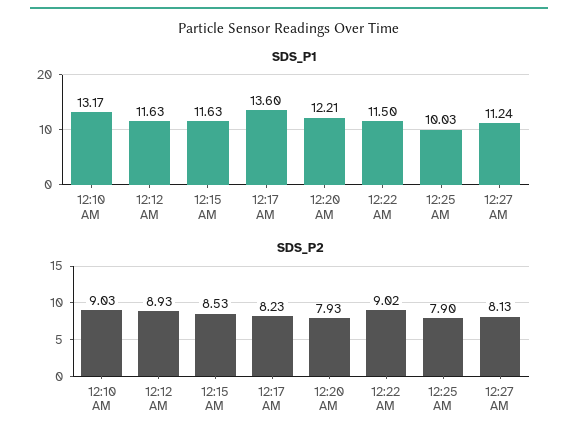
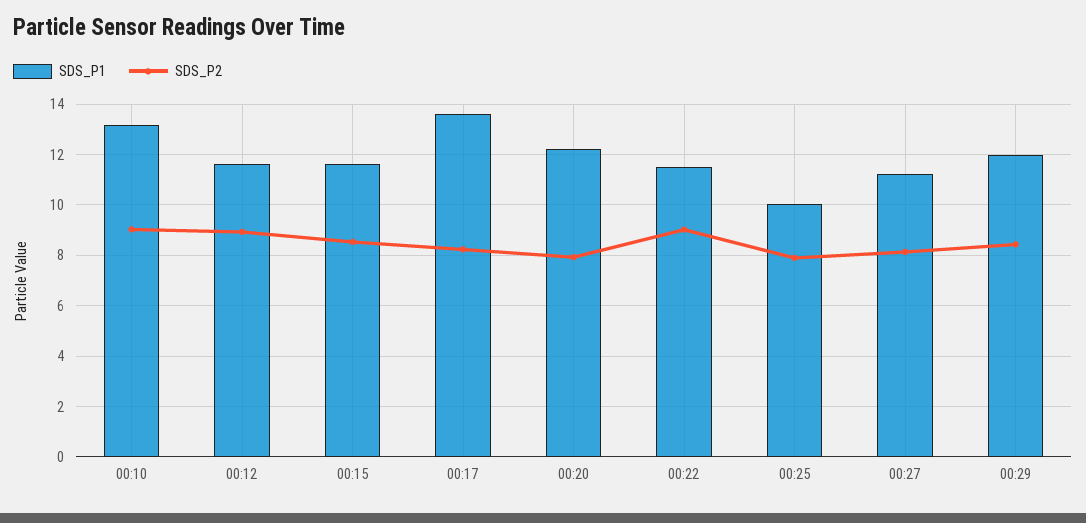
SDS_P1, 00:29: none -> 12
SDS_P2, 00:29: none -> 8.5

